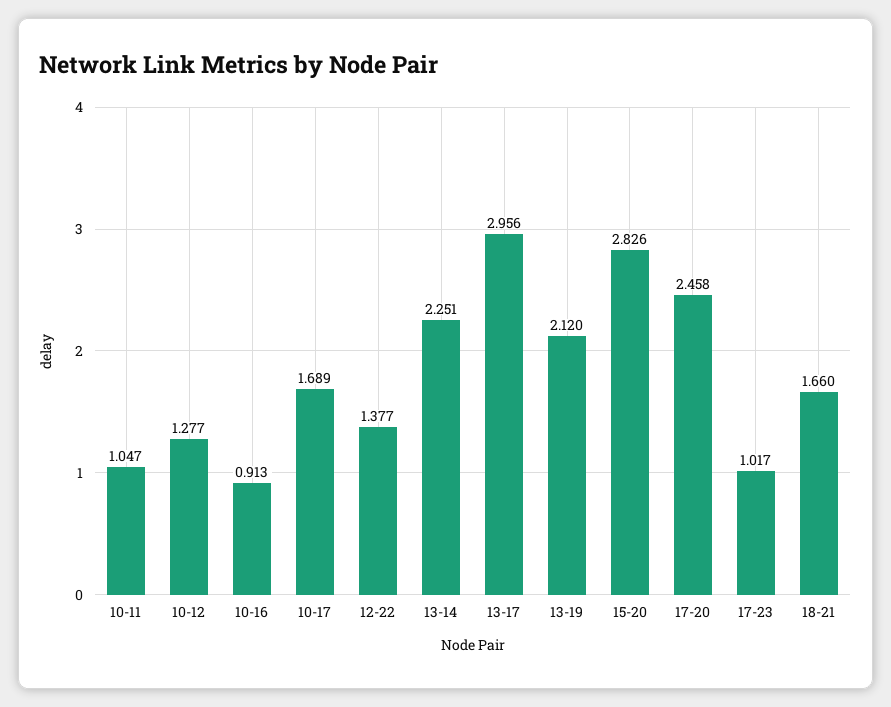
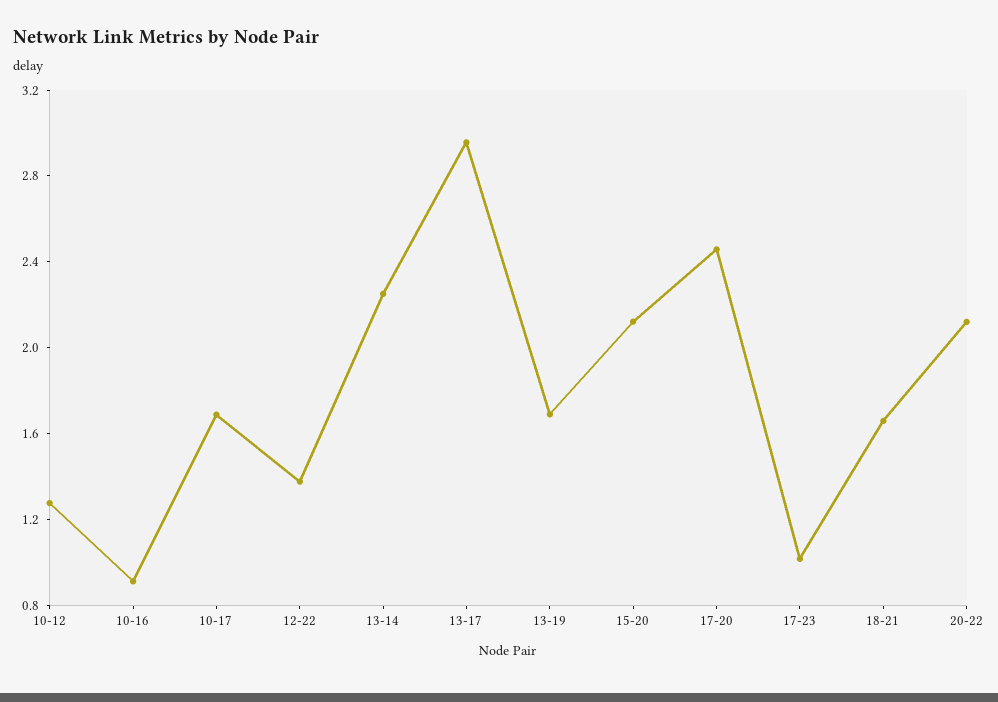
10-11: 1.047 -> none
13-19: 2.12 -> 1.7
15-20: 2.826 -> 2.1
20-22: none -> 2.1

